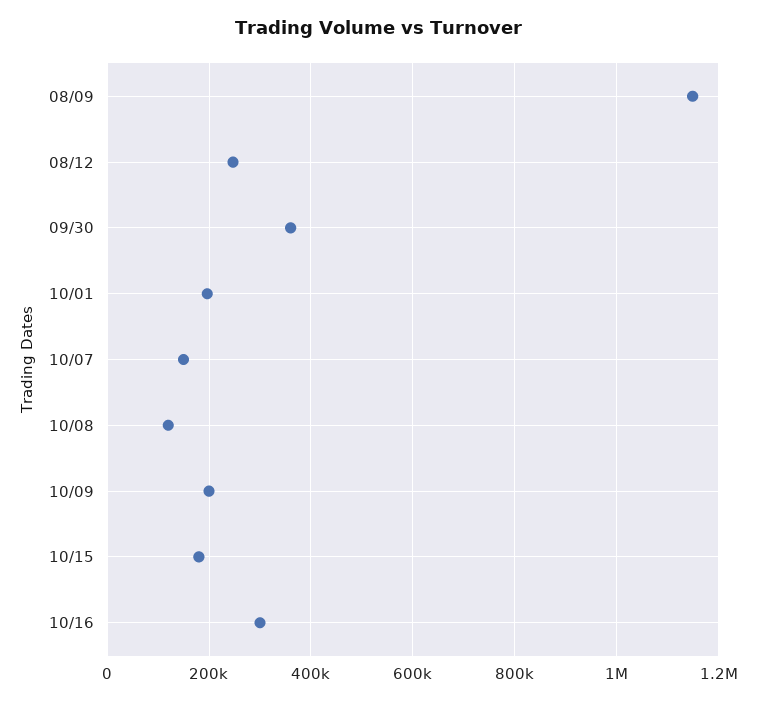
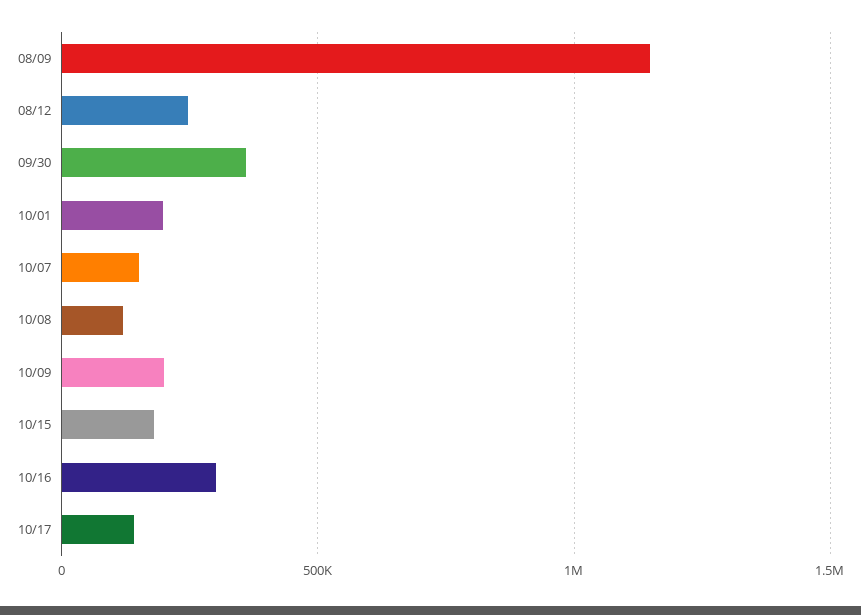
10/17: none -> 150000

